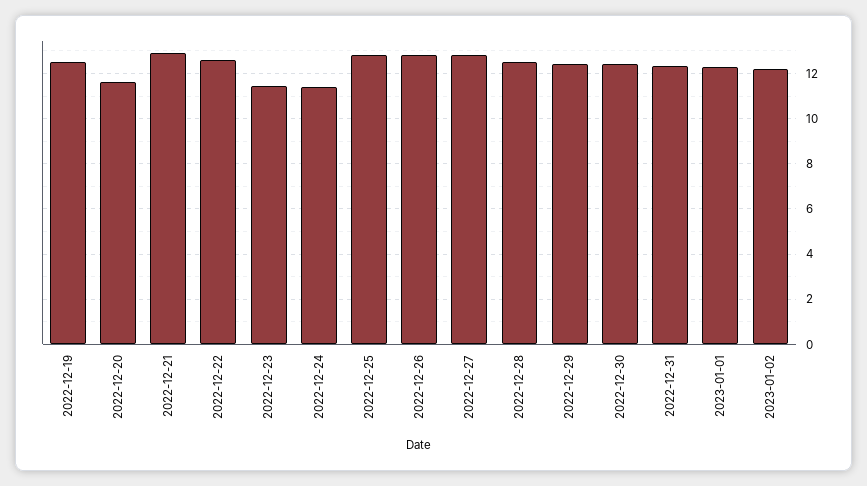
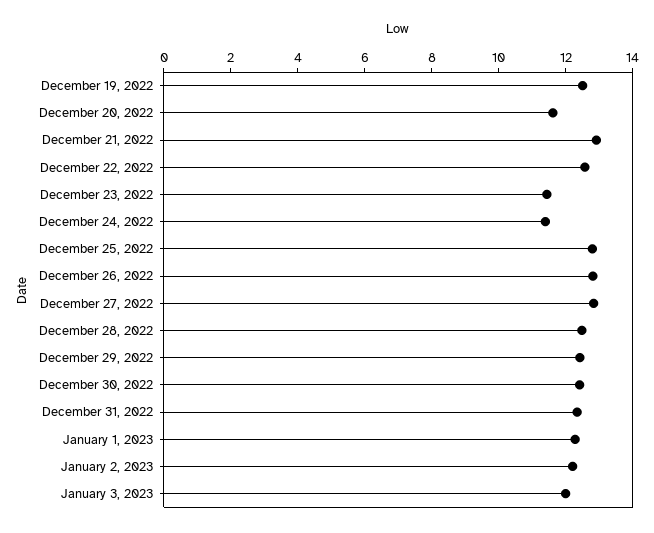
January 3, 2023: none -> 12

